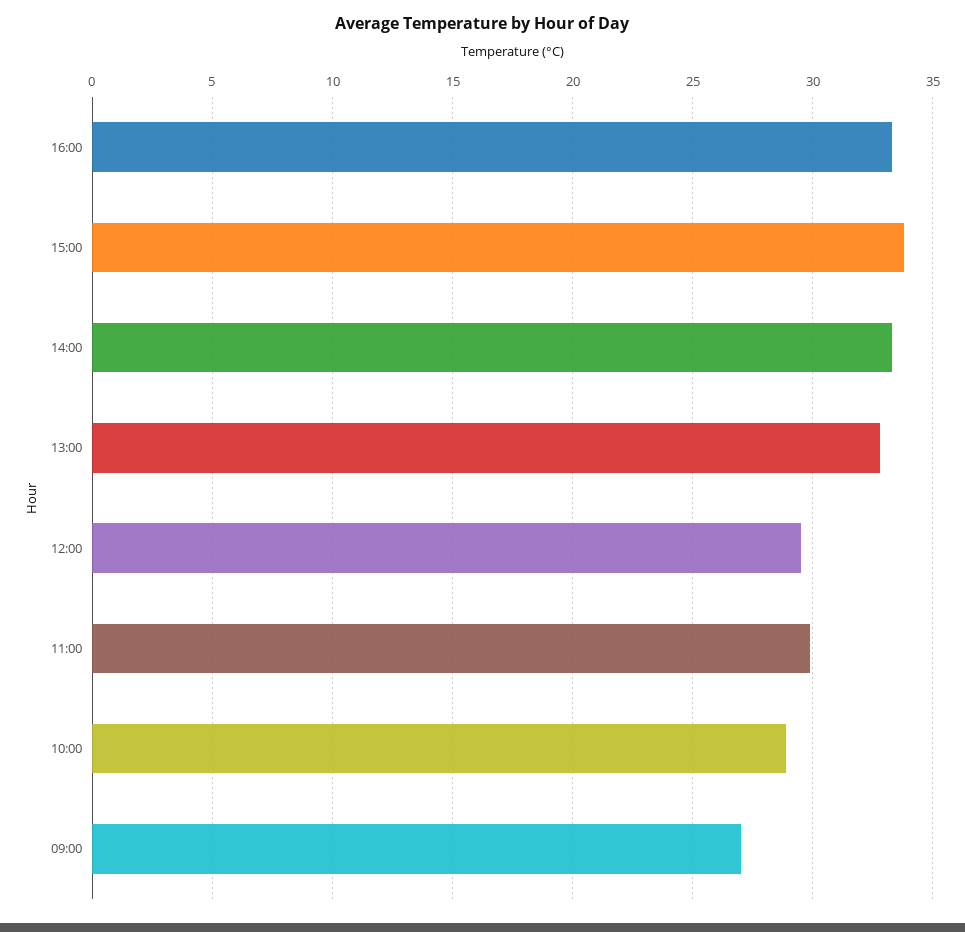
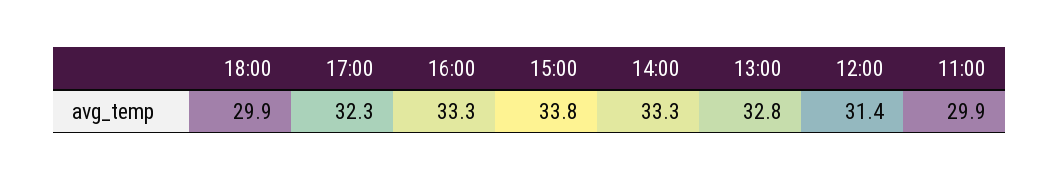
12:00: 29.5 -> 31.4
10:00: 29 -> none
09:00: 27 -> none
18:00: none -> 29.9
17:00: none -> 32.3

